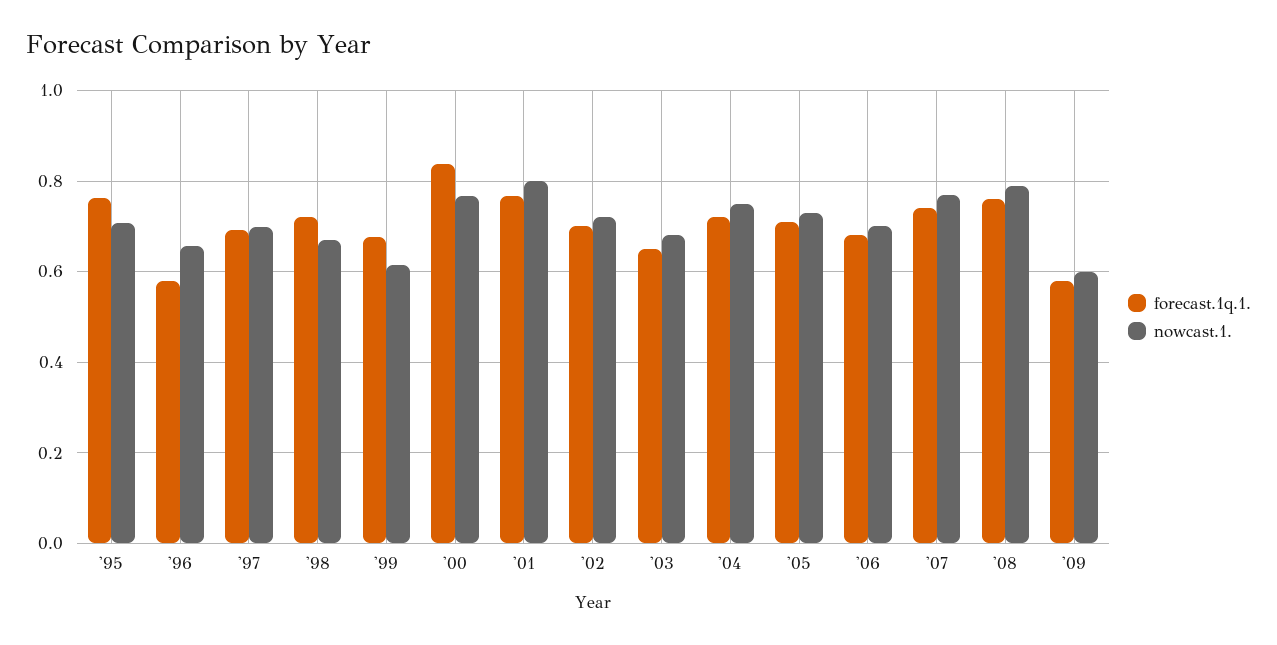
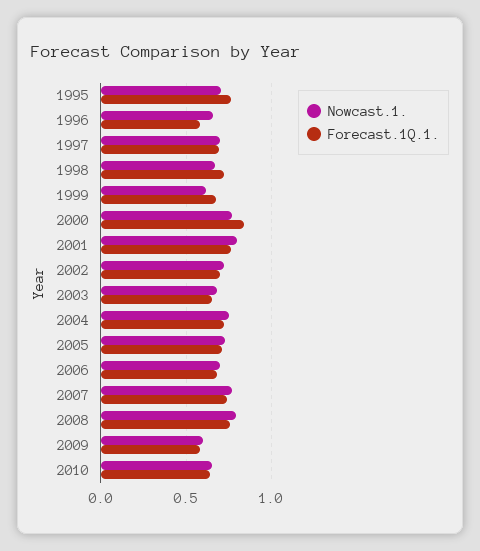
nowcast.1., 2010: none -> 0.65
forecast.1q.1., 2010: none -> 0.65

